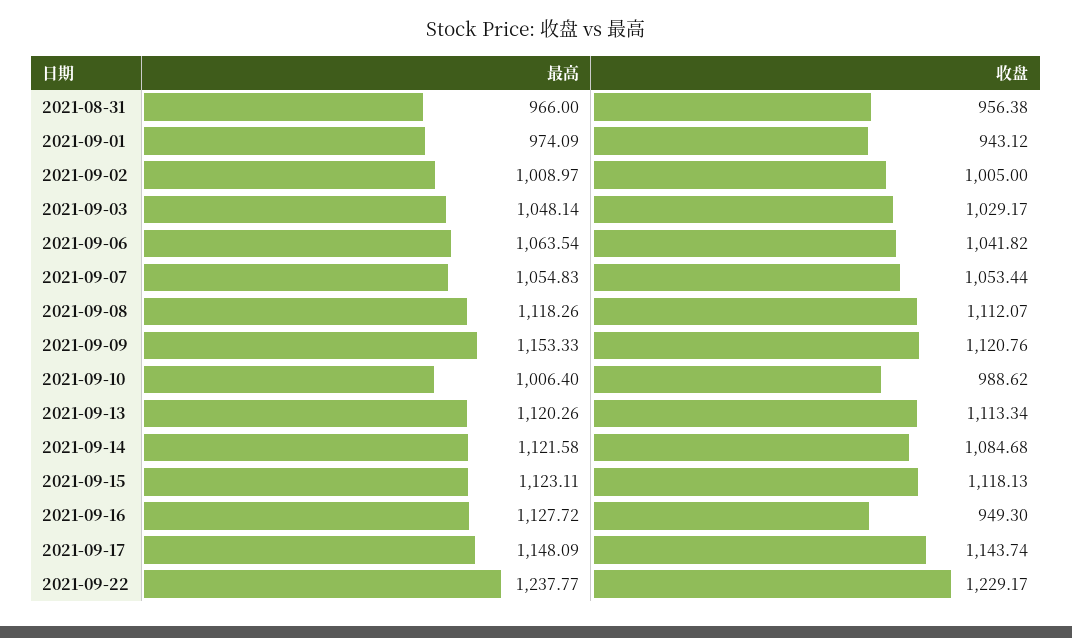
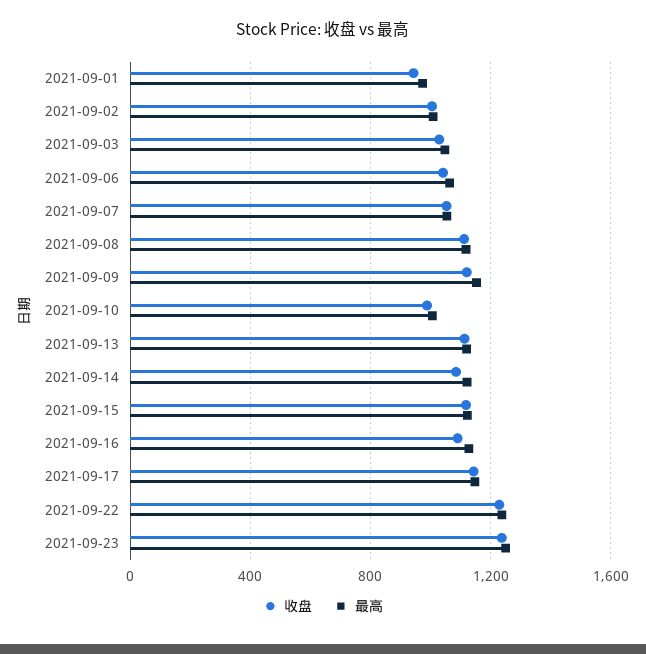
最高, 2021-08-31: 966 -> none
收盘, 2021-08-31: 956.38 -> none
收盘, 2021-09-16: 949.3 -> 1100
收盘, 2021-09-23: none -> 1250
最高, 2021-09-23: none -> 1250

